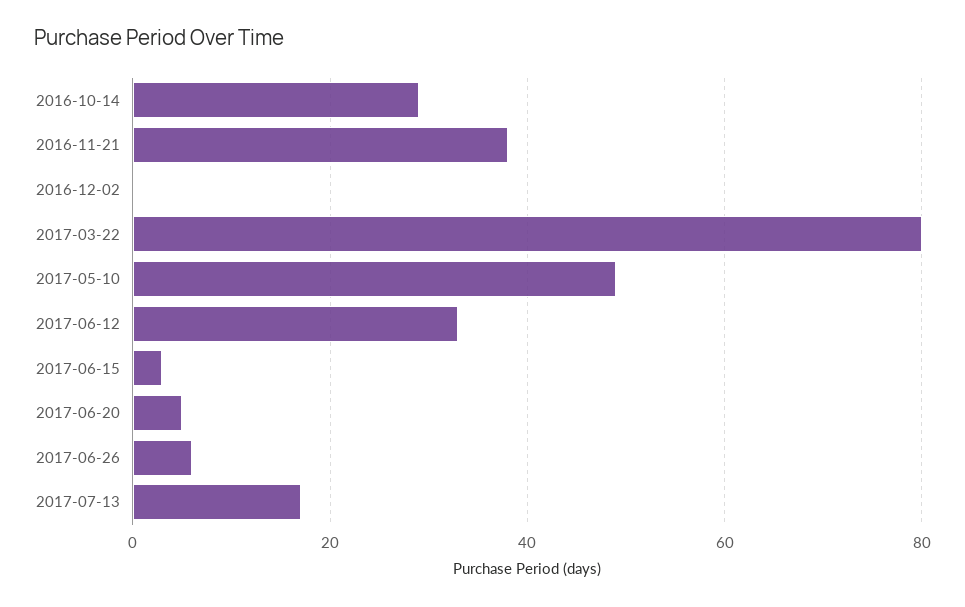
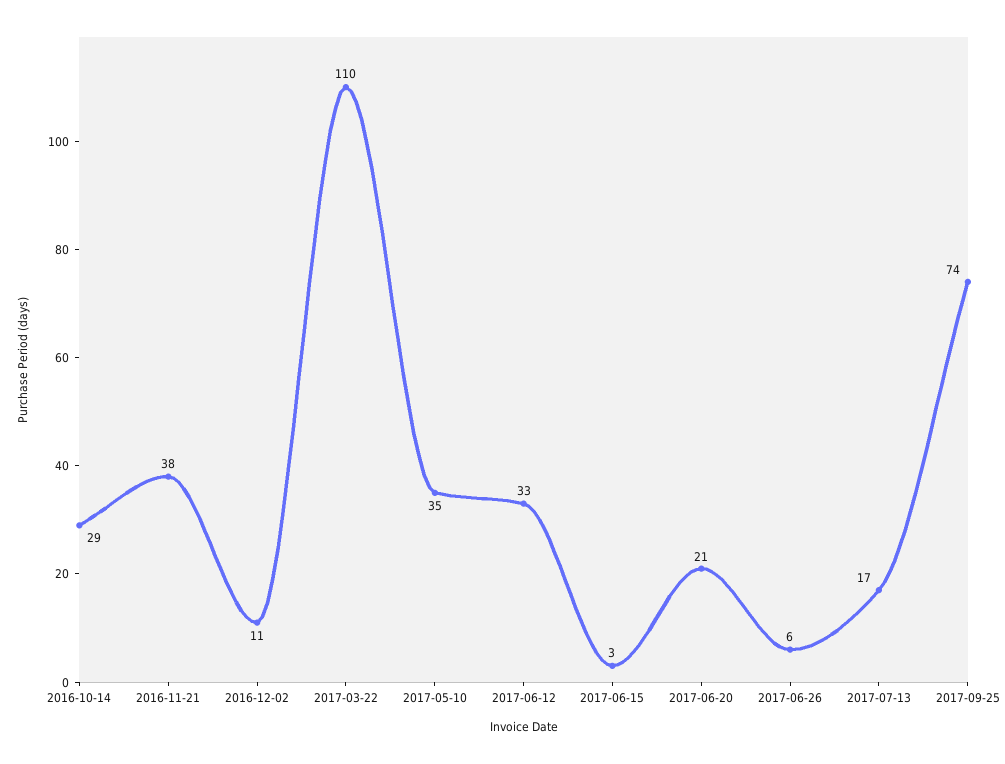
2016-12-02: 0 -> 11
2017-03-22: 80 -> 110
2017-05-10: 50 -> 35
2017-06-20: 5 -> 21
2017-09-25: none -> 74

